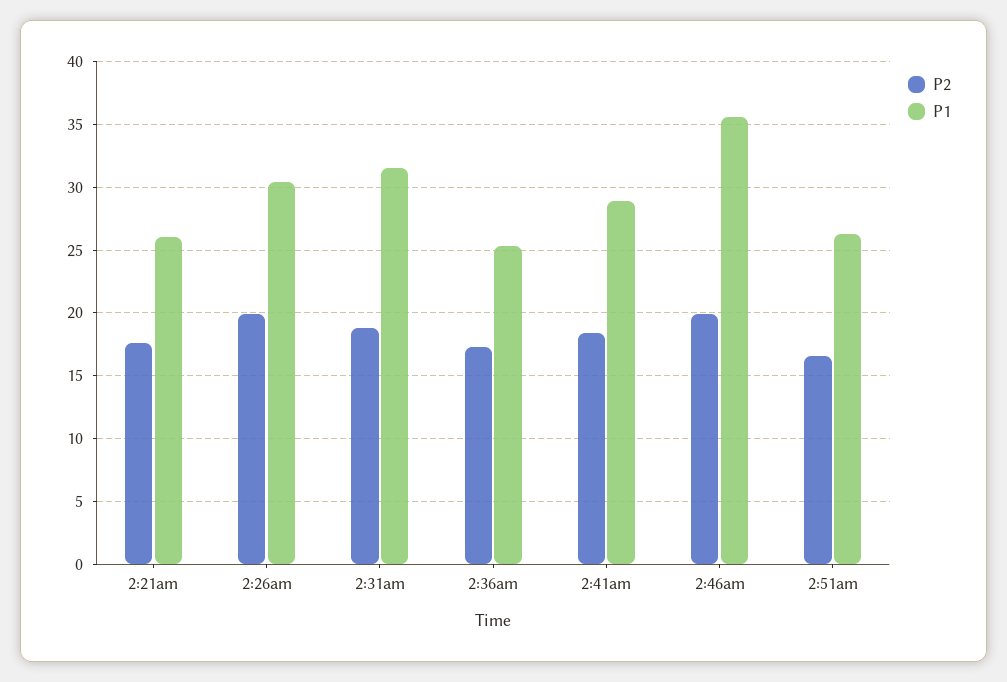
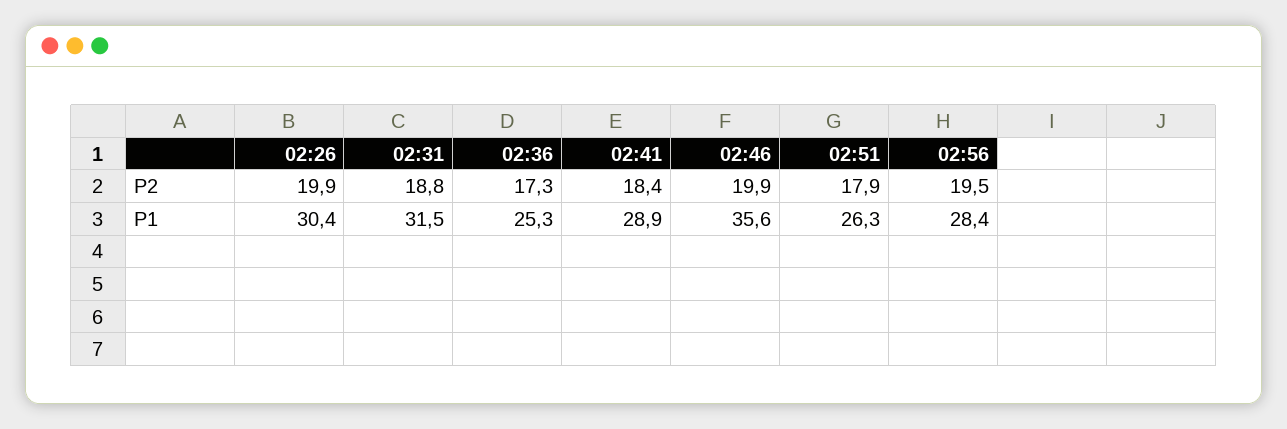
P2, 2:21am: 17.5 -> none
P1, 2:21am: 26 -> none
P2, 2:51am: 16.5 -> 17.9
P2, 02:56: none -> 19.5
P1, 02:56: none -> 28.4

